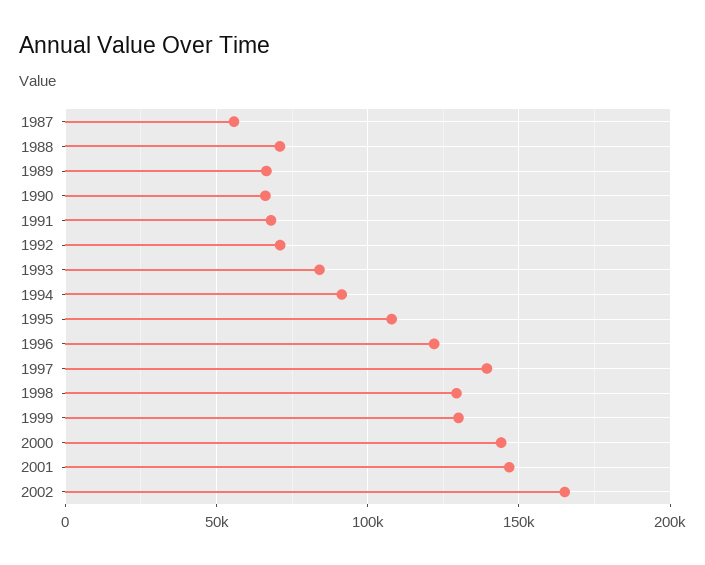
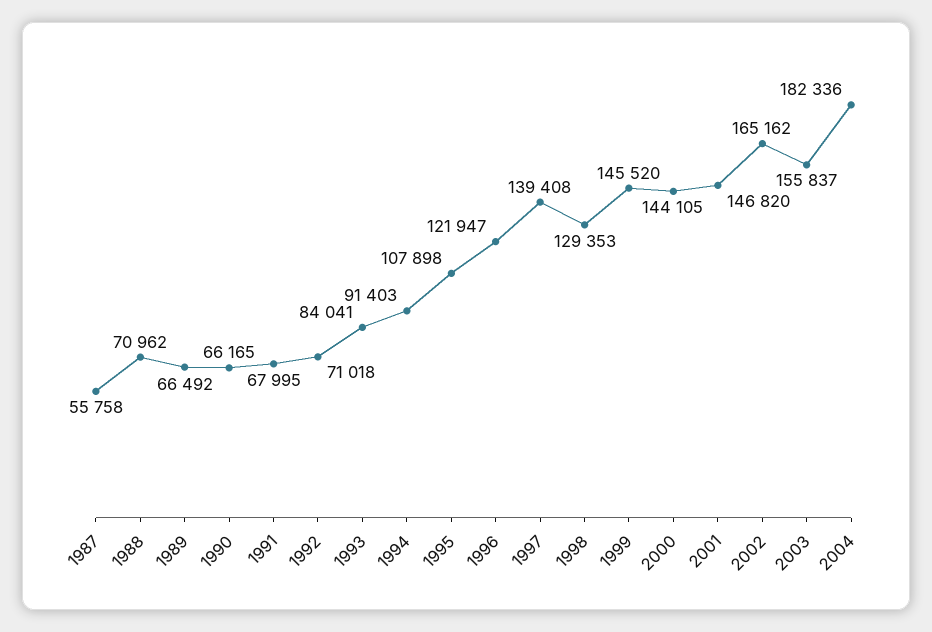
1999: 130000 -> 145520
2003: none -> 155837
2004: none -> 182336

